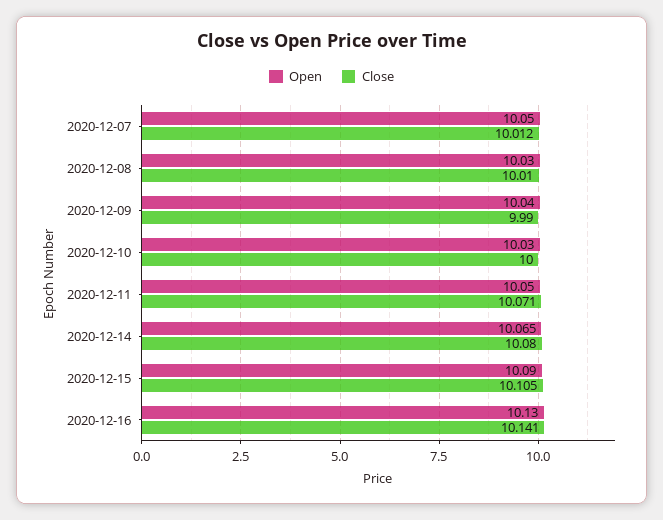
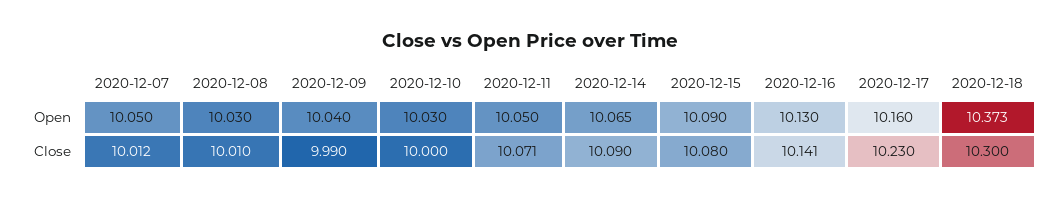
Close, 2020-12-14: 10.08 -> 10.09
Close, 2020-12-15: 10.105 -> 10.08
Open, 2020-12-17: none -> 10.16
Open, 2020-12-18: none -> 10.373
Close, 2020-12-17: none -> 10.23
Close, 2020-12-18: none -> 10.3

